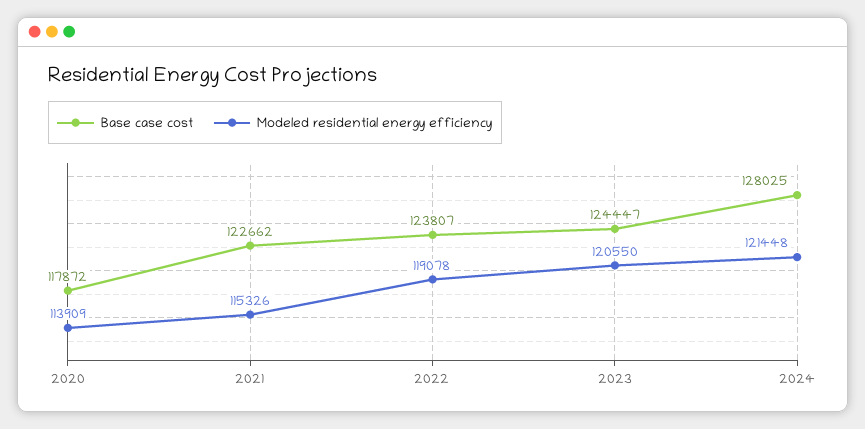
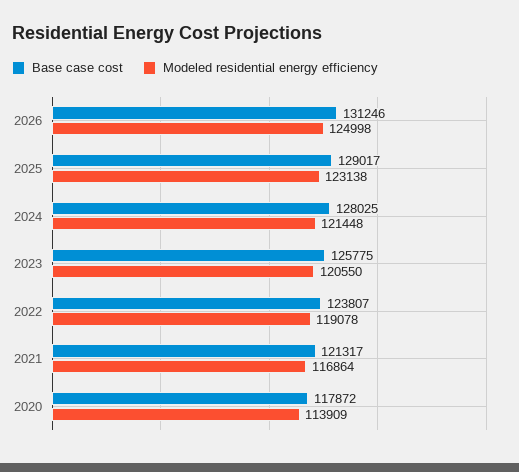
Base case cost, 2021: 122662 -> 121317
Modeled residential energy efficiency, 2021: 115326 -> 116864
Base case cost, 2023: 124447 -> 125775
Base case cost, 2026: none -> 131246
Modeled residential energy efficiency, 2026: none -> 124998
Base case cost, 2025: none -> 129017
Modeled residential energy efficiency, 2025: none -> 123138

